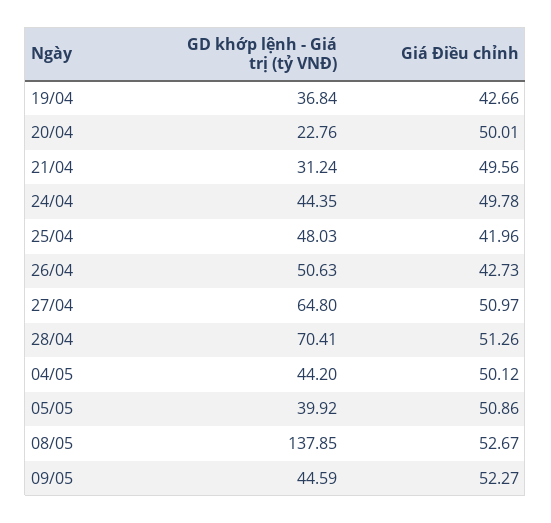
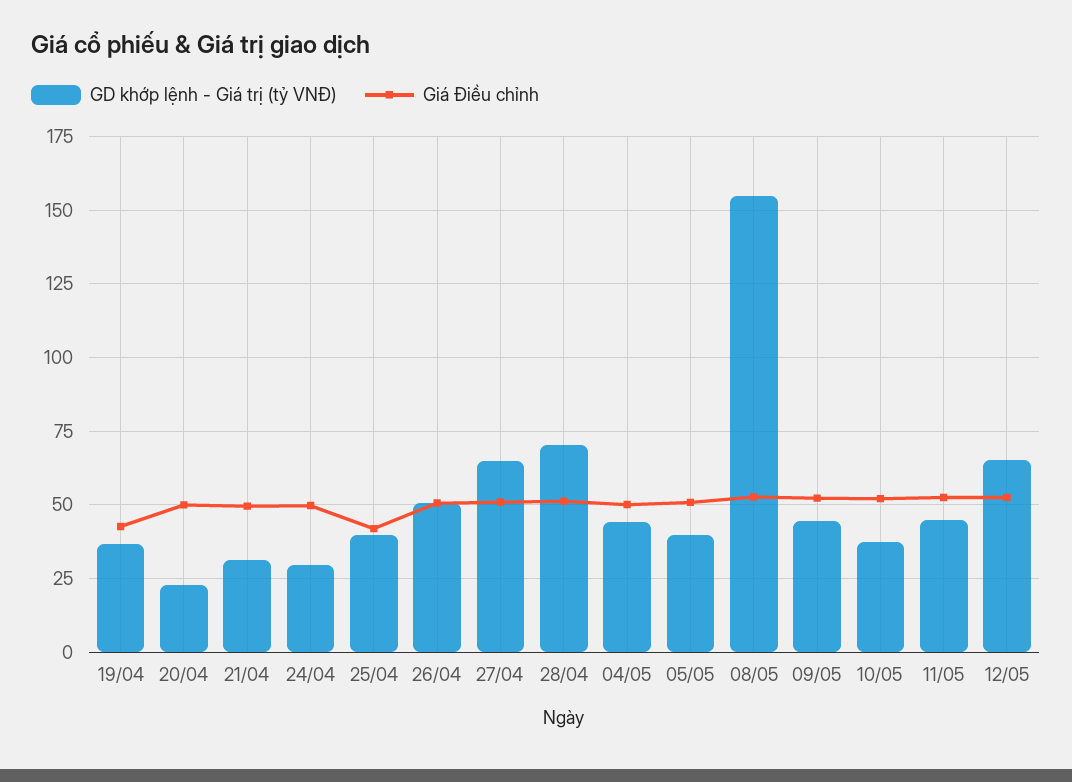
GD khớp lệnh - Giá trị (tỷ VNĐ), 24/04: 44.35 -> 30
GD khớp lệnh - Giá trị (tỷ VNĐ), 25/04: 48.03 -> 40
Giá Điều chỉnh, 26/04: 42.73 -> 50
GD khớp lệnh - Giá trị (tỷ VNĐ), 08/05: 137.85 -> 155
GD khớp lệnh - Giá trị (tỷ VNĐ), 10/05: none -> 37.5
Giá Điều chỉnh, 10/05: none -> 52.5
GD khớp lệnh - Giá trị (tỷ VNĐ), 11/05: none -> 45
Giá Điều chỉnh, 11/05: none -> 52.5
GD khớp lệnh - Giá trị (tỷ VNĐ), 12/05: none -> 65
Giá Điều chỉnh, 12/05: none -> 52.5

